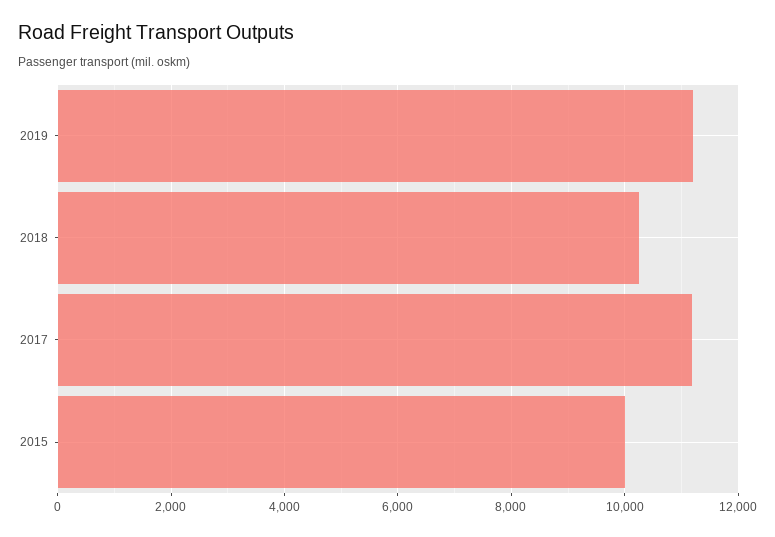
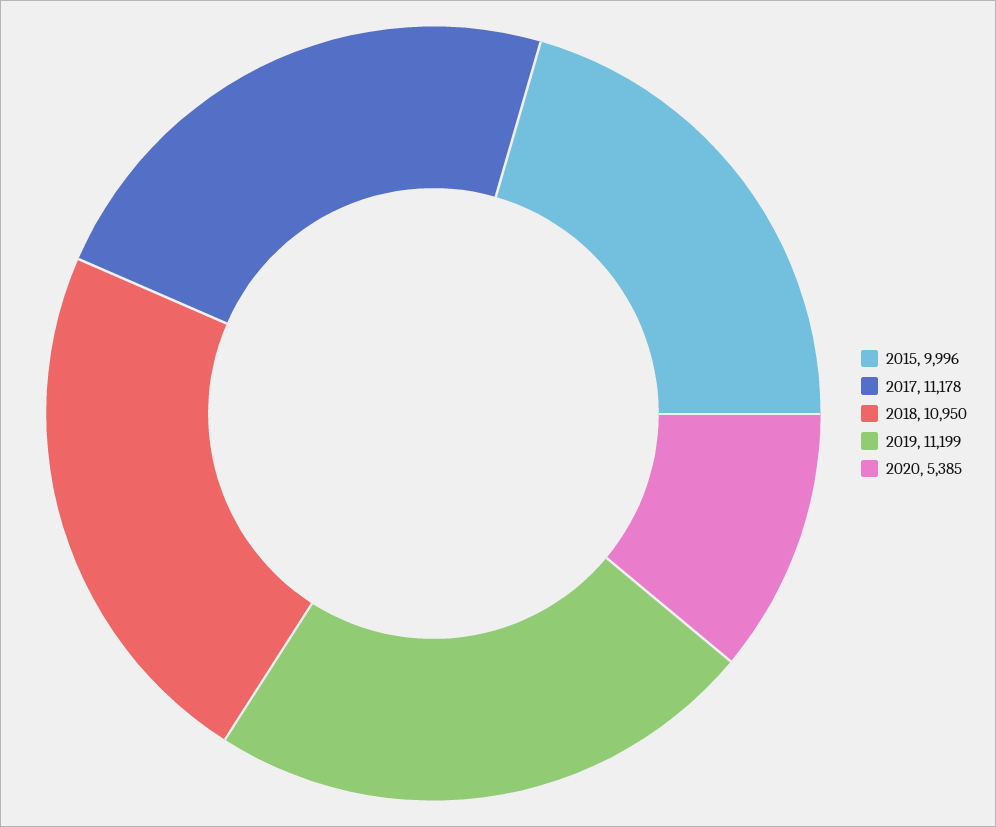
2018: 10200 -> 10950
2020: none -> 5385

